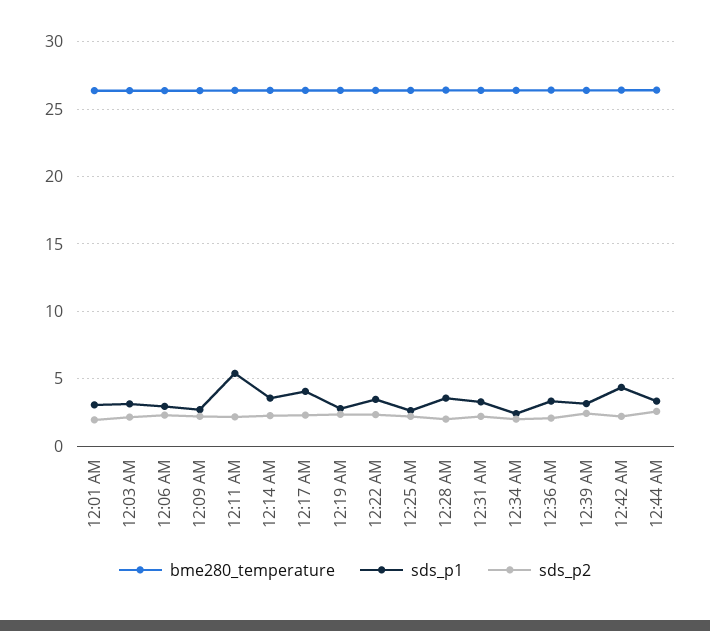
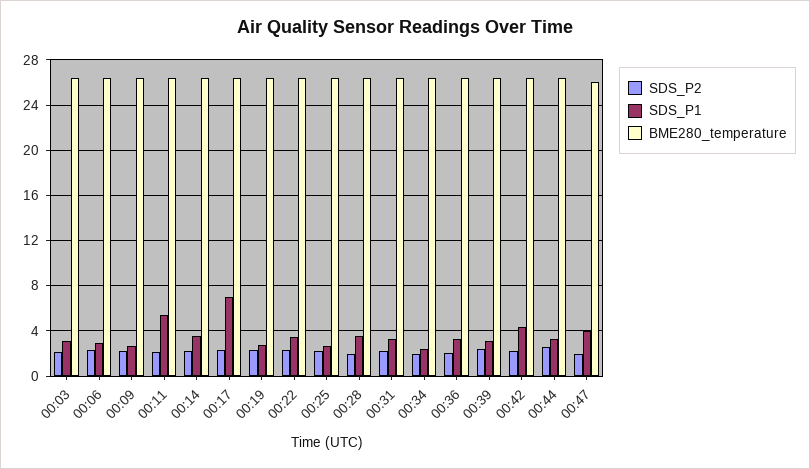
bme280_temperature, 12:01 AM: 26.5 -> none
sds_p1, 12:01 AM: 3 -> none
sds_p2, 12:01 AM: 2 -> none
sds_p1, 12:17 AM: 4 -> 7
sds_p2, 00:47: none -> 2
sds_p1, 00:47: none -> 4
bme280_temperature, 00:47: none -> 26

